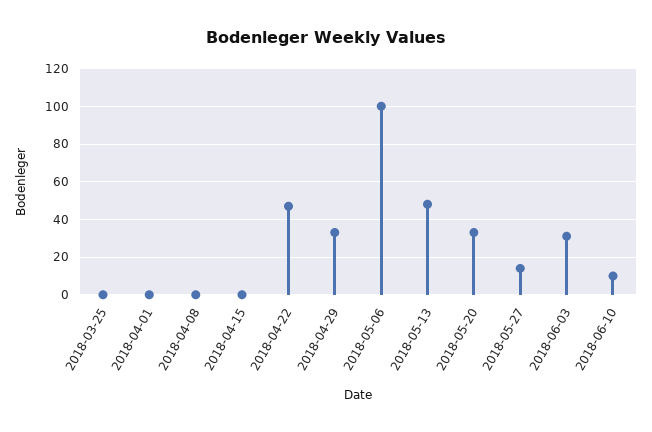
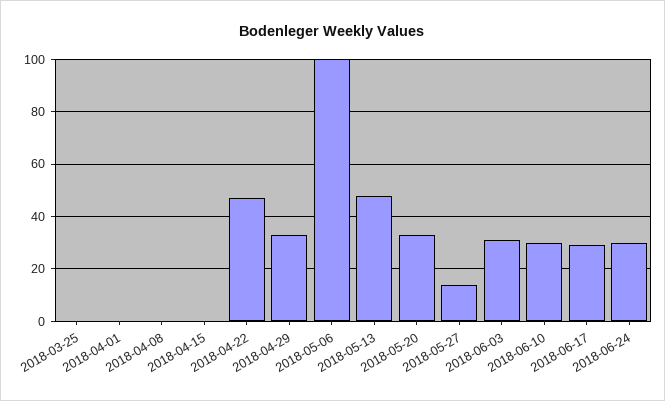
2018-06-10: 10 -> 30
2018-06-17: none -> 30
2018-06-24: none -> 30

